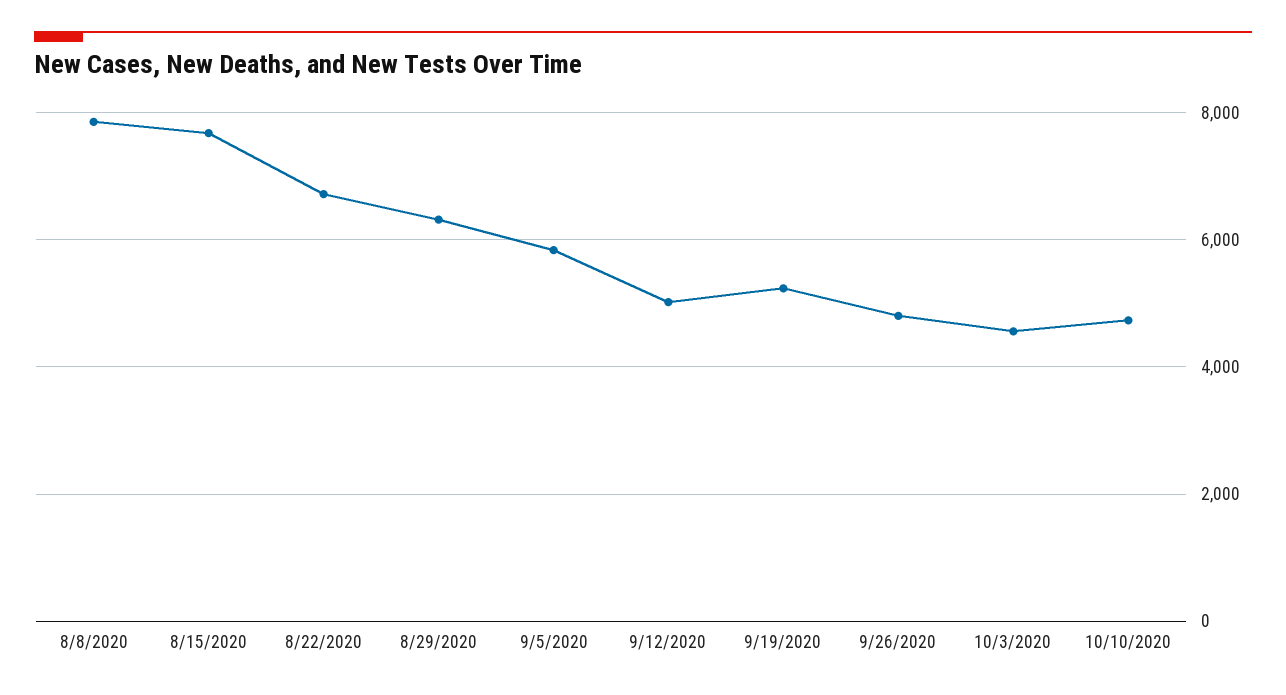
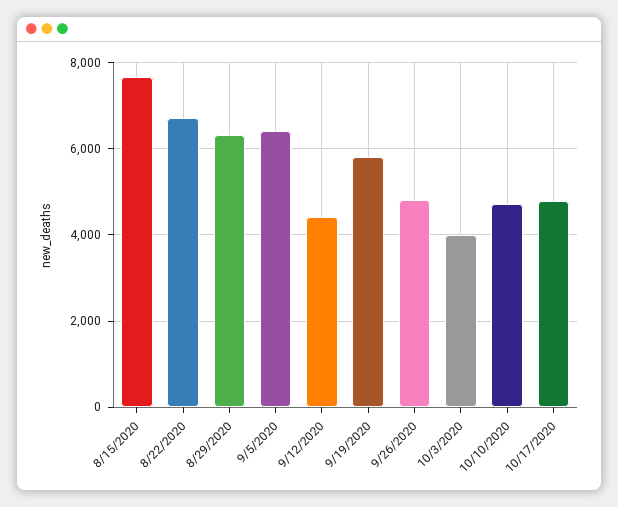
8/8/2020: 7800 -> none
9/5/2020: 5800 -> 6400
9/12/2020: 5000 -> 4400
9/19/2020: 5200 -> 5800
10/3/2020: 4600 -> 4000
10/17/2020: none -> 4800

